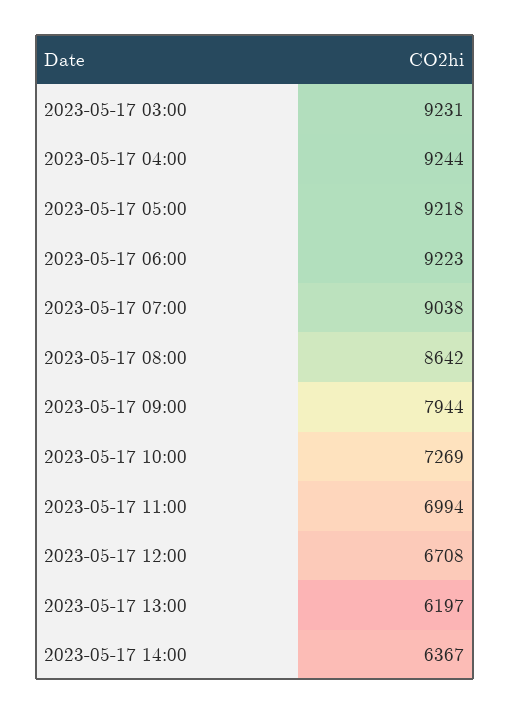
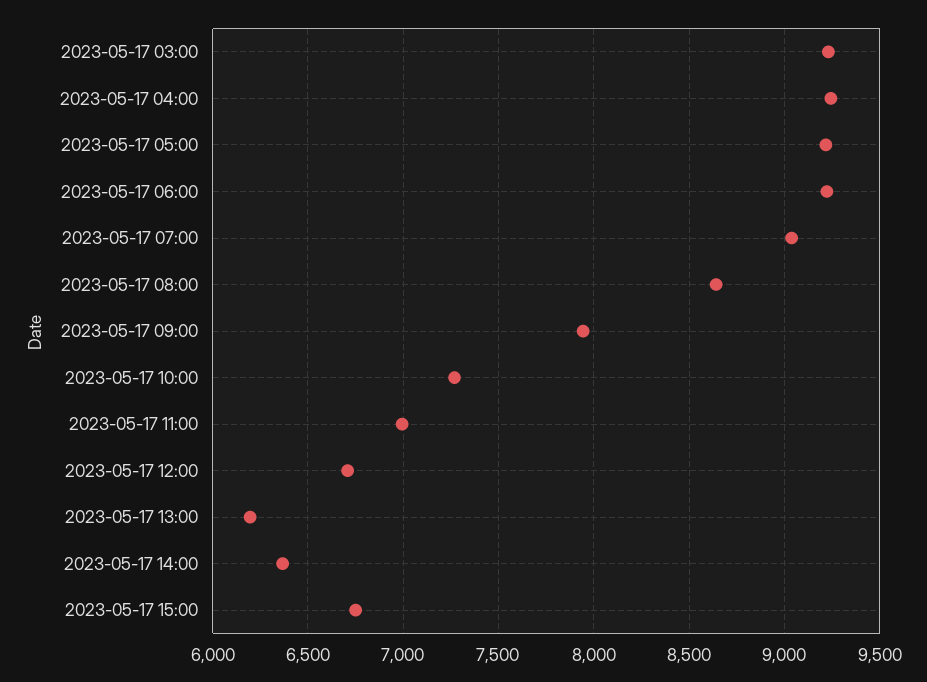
2023-05-17 15:00: none -> 6750

